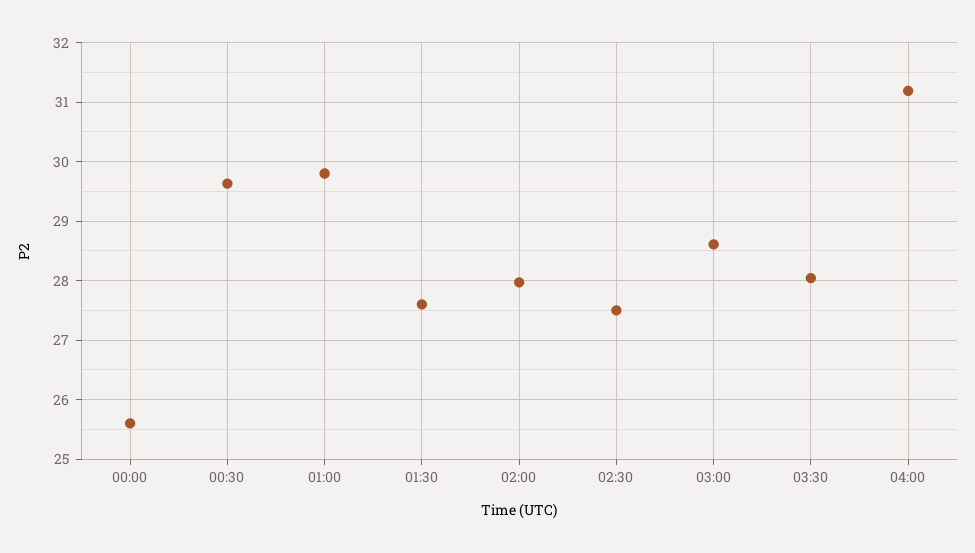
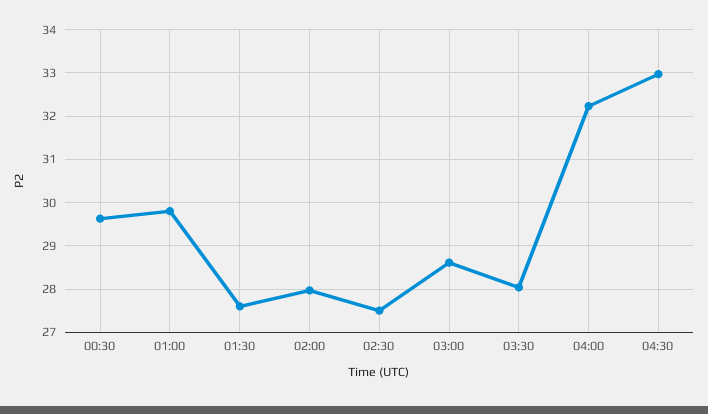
00:00: 25.6 -> none
04:00: 31.2 -> 32.2
04:30: none -> 33

